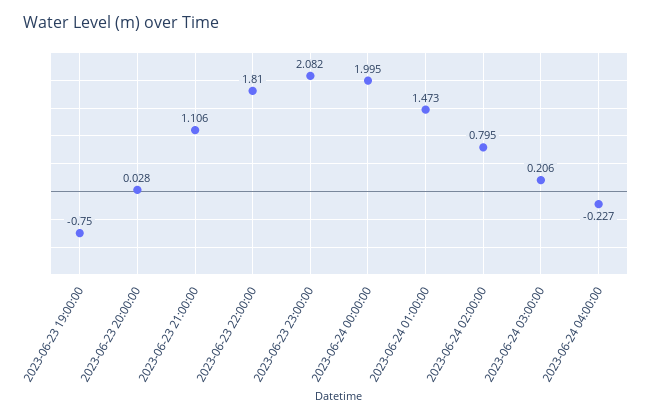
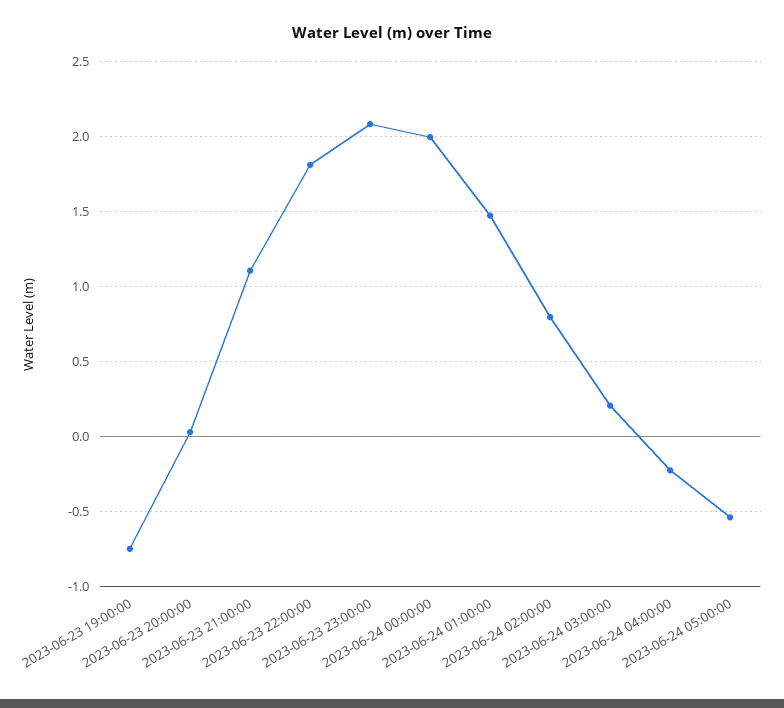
2023-06-24 05:00:00: none -> -0.55

